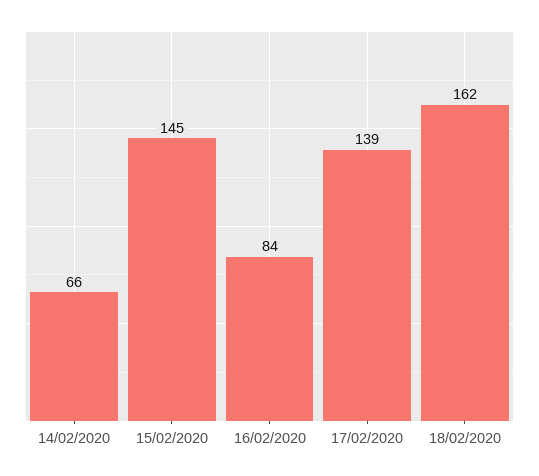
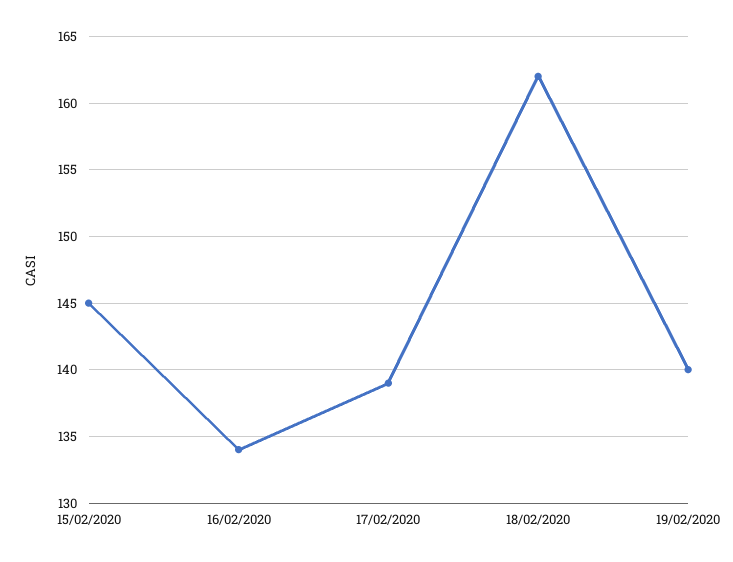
14/02/2020: 66 -> none
16/02/2020: 84 -> 134
19/02/2020: none -> 140

